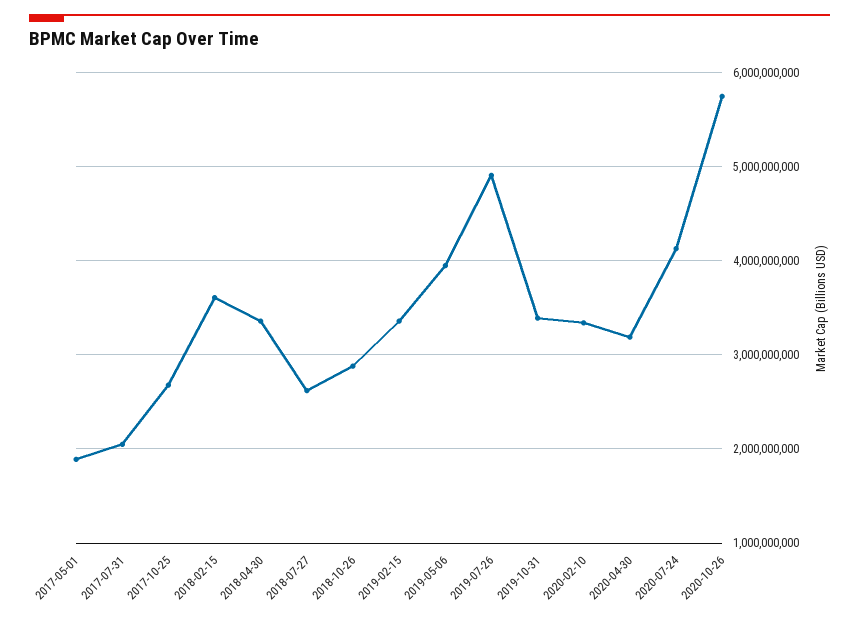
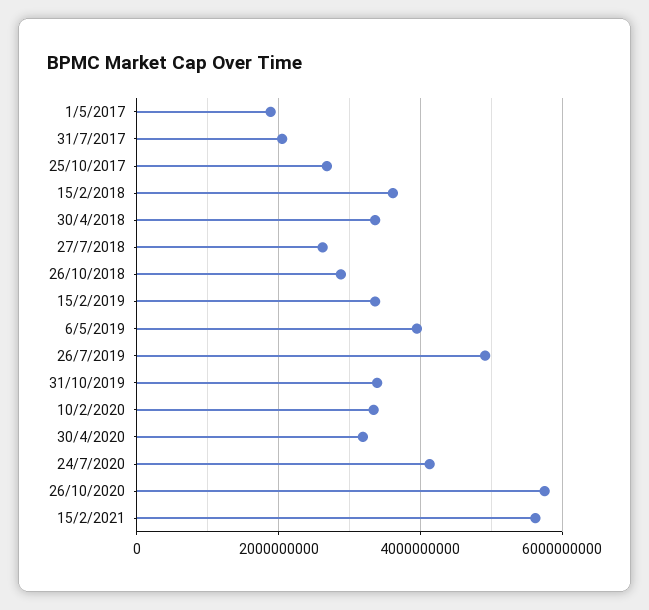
15/2/2021: none -> 5600000000

